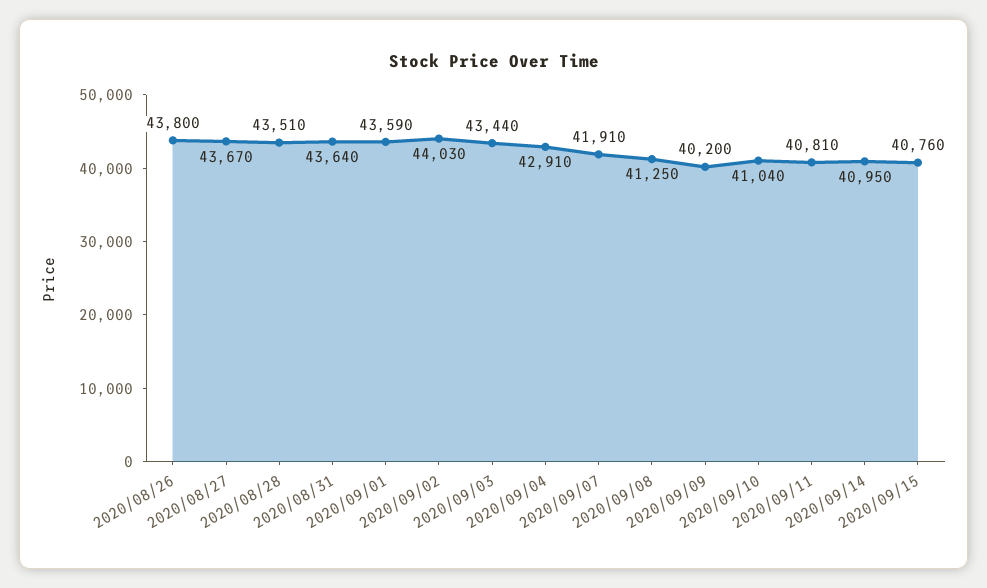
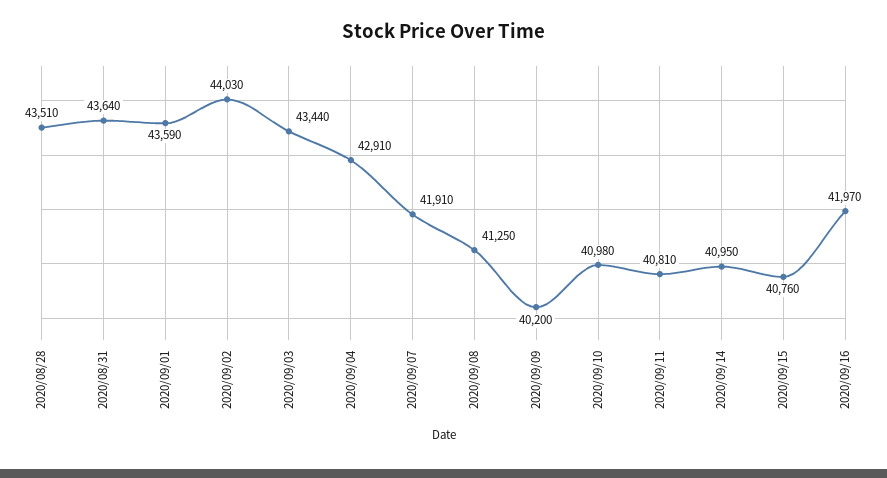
2020/08/26: 43800 -> none
2020/08/27: 43670 -> none
2020/09/10: 41040 -> 40980
2020/09/16: none -> 41970

